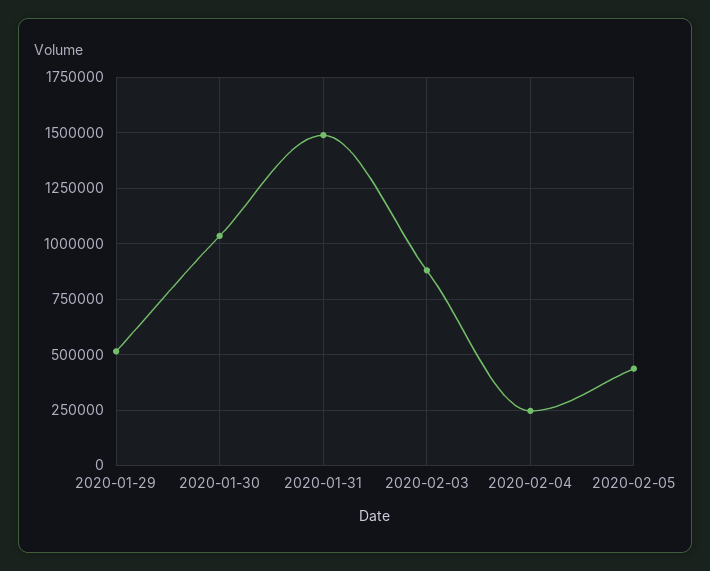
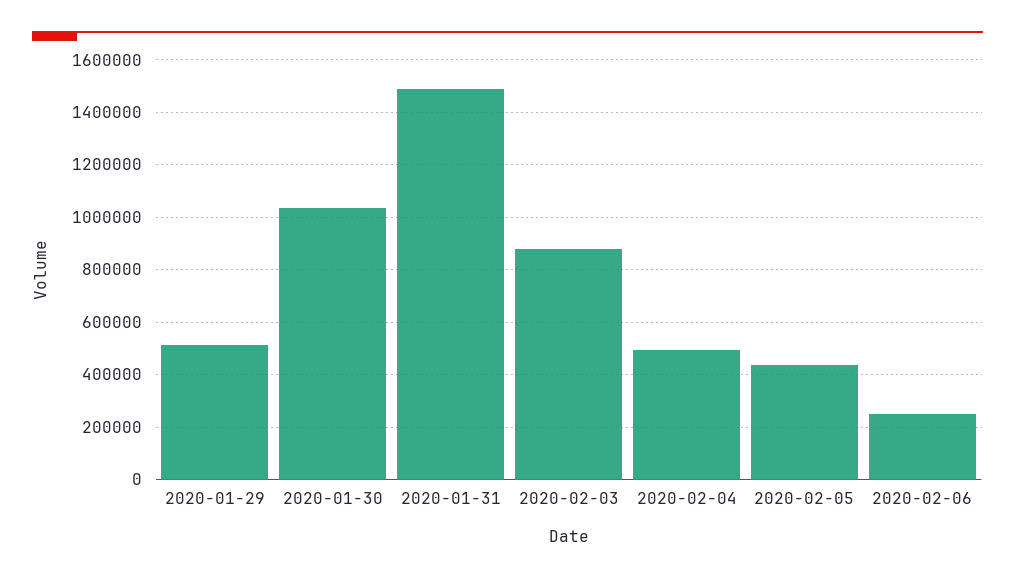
2020-02-04: 250000 -> 500000
2020-02-06: none -> 250000

